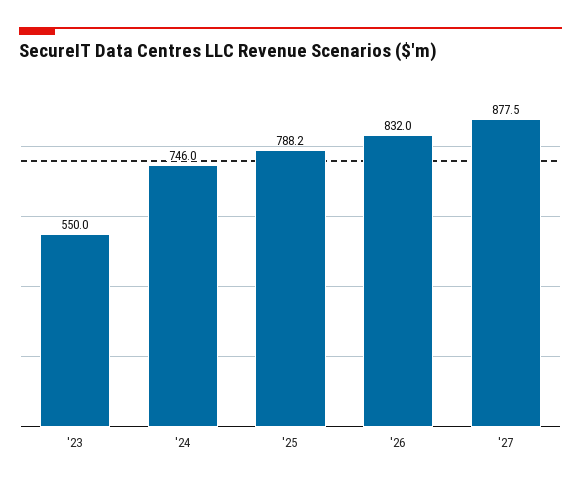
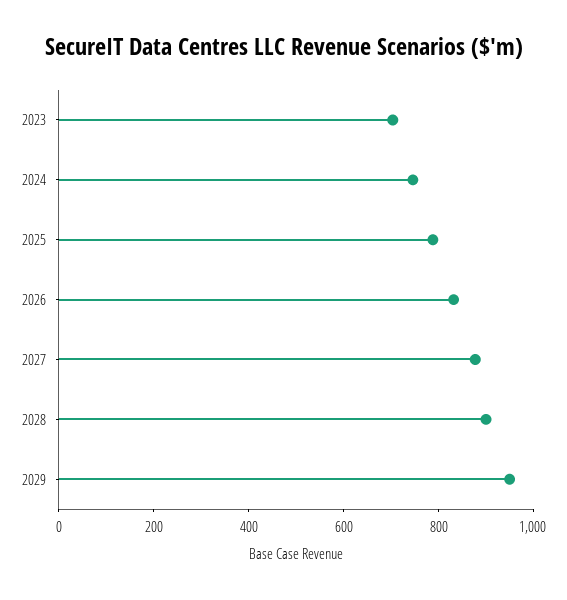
'23: 550 -> 700
2028: none -> 900
2029: none -> 950

